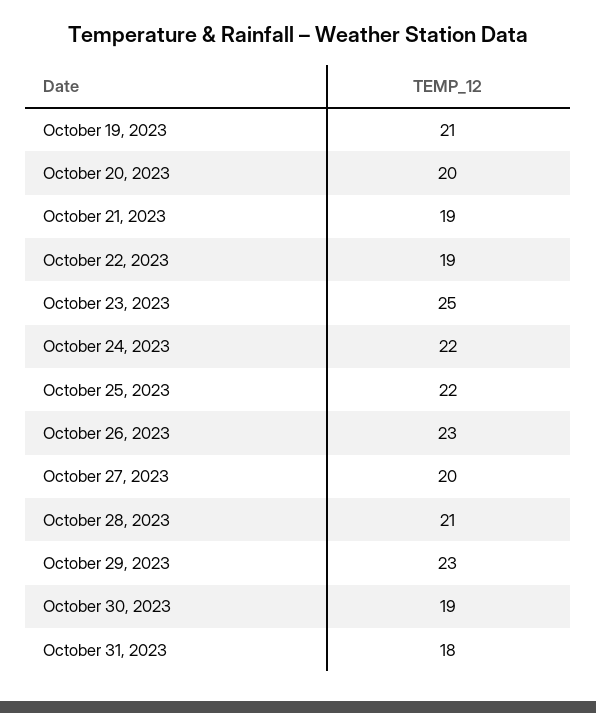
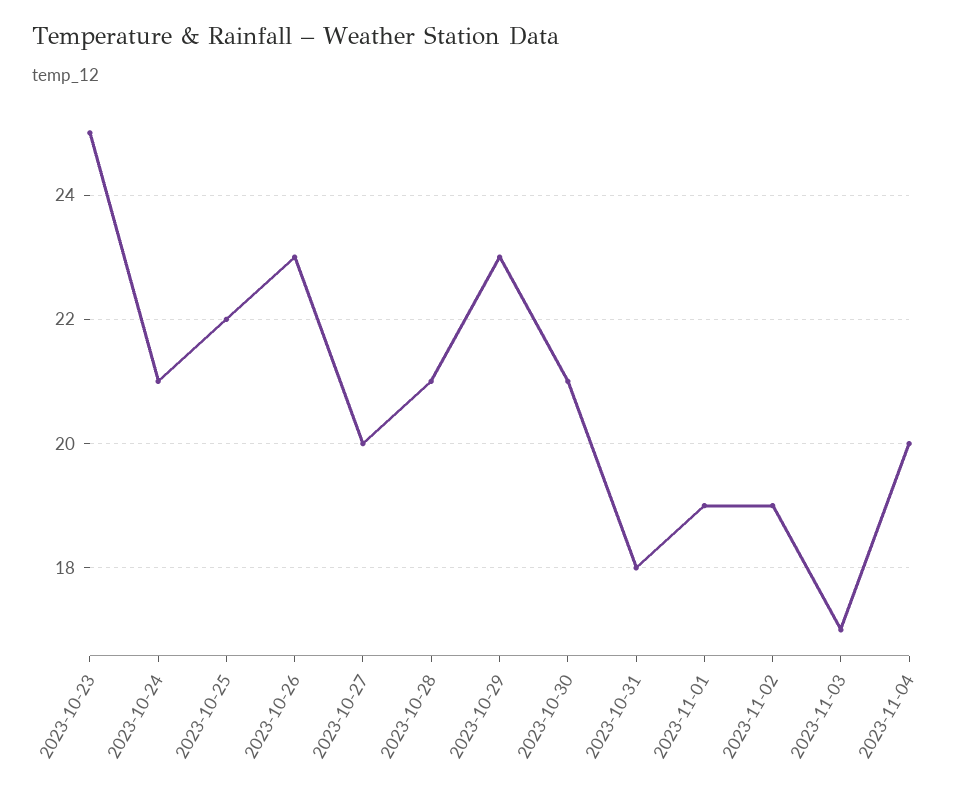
October 19, 2023: 21 -> none
October 20, 2023: 20 -> none
October 21, 2023: 19 -> none
October 22, 2023: 19 -> none
October 24, 2023: 22 -> 21
October 30, 2023: 19 -> 21
2023-11-01: none -> 19
2023-11-02: none -> 19
2023-11-03: none -> 17
2023-11-04: none -> 20

